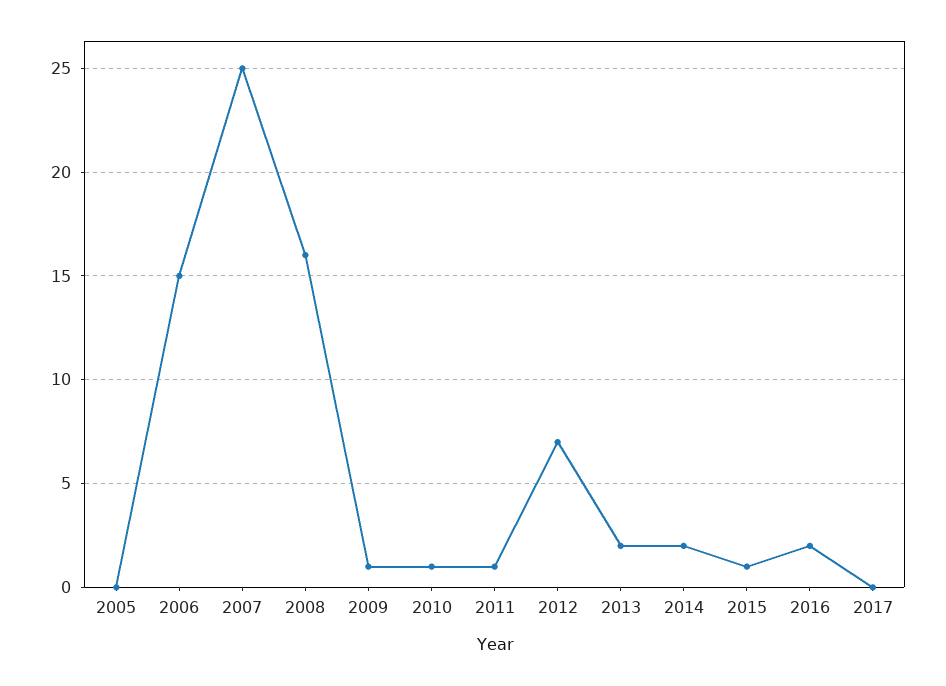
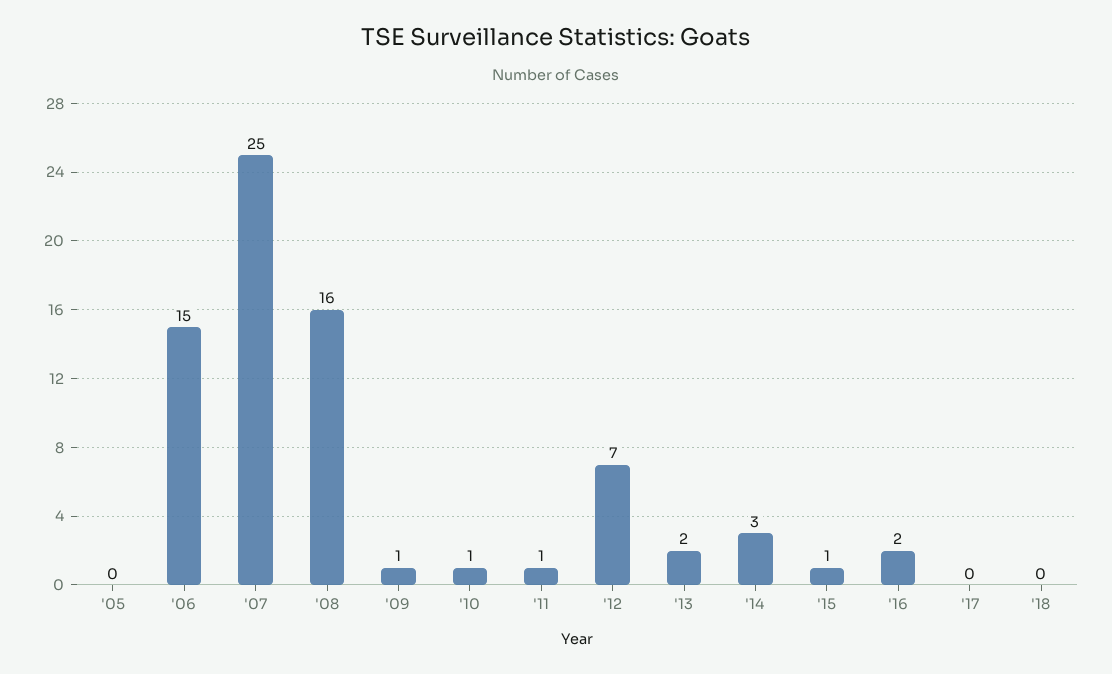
2014: 2 -> 3
'18: none -> 0

